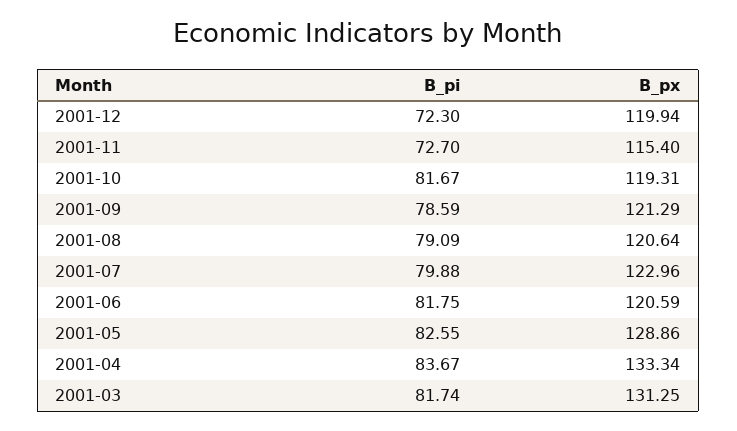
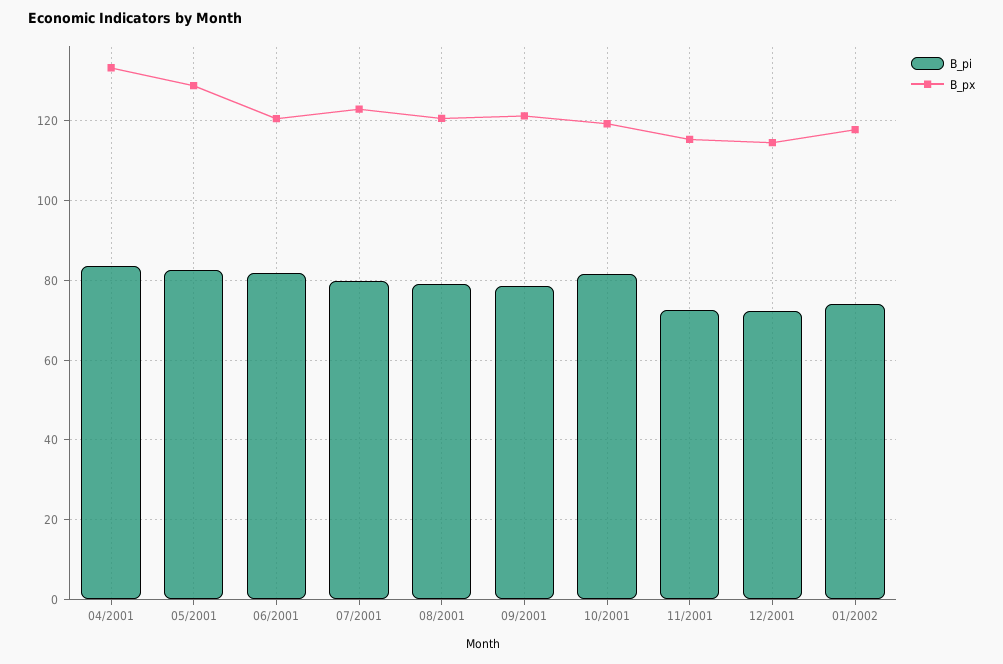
B_px, 2001-12: 119.94 -> 114
B_pi, 2001-03: 81.74 -> none
B_px, 2001-03: 131.25 -> none
B_pi, 01/2002: none -> 74
B_px, 01/2002: none -> 118

